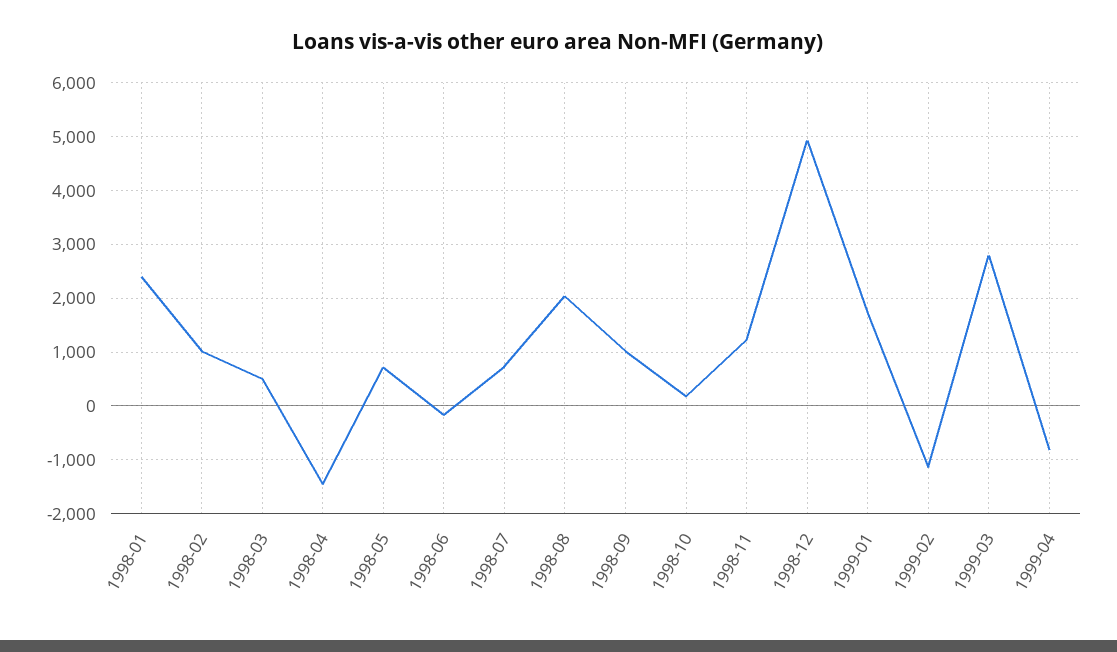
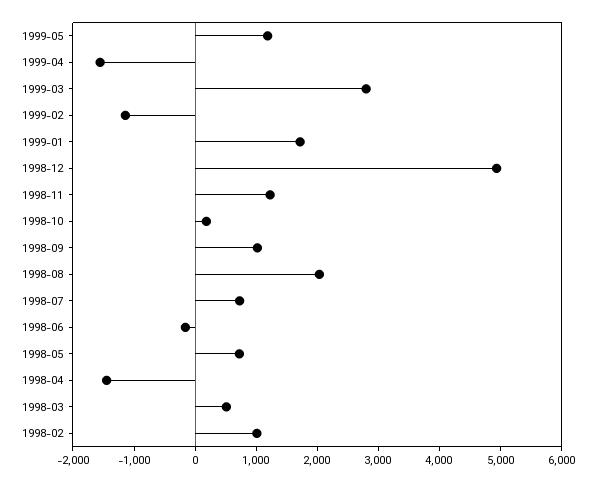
1998-01: 2400 -> none
1999-04: -800 -> -1600
1999-05: none -> 1200

